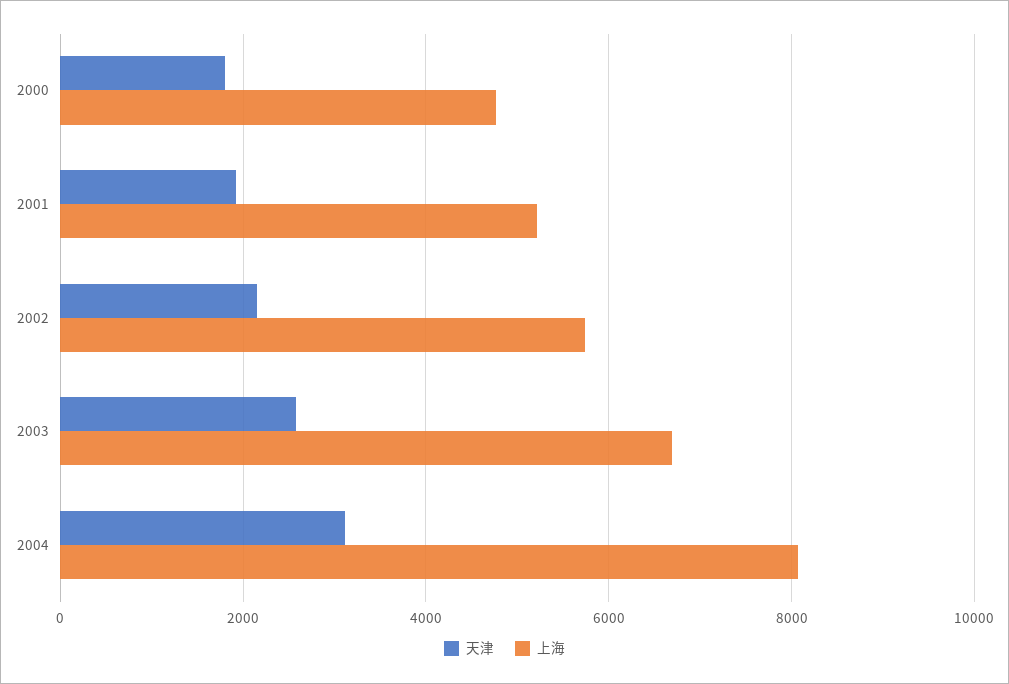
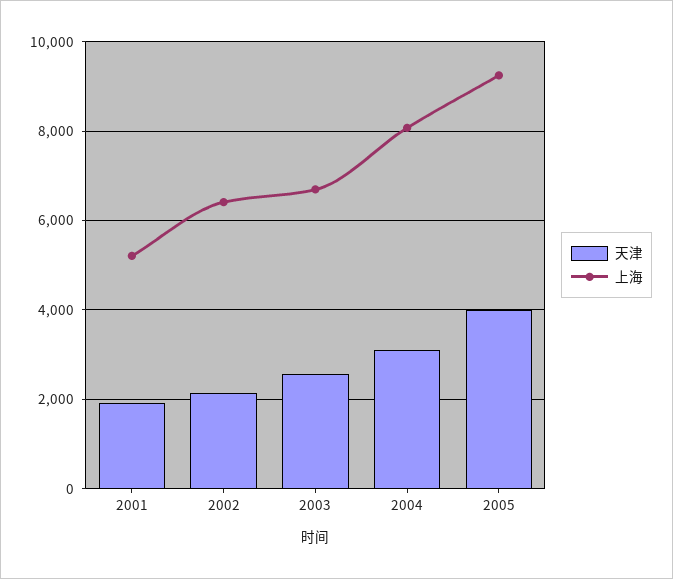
天津, 2000: 1800 -> none
上海, 2000: 4800 -> none
上海, 2002: 5800 -> 6400
天津, 2005: none -> 4000
上海, 2005: none -> 9200

